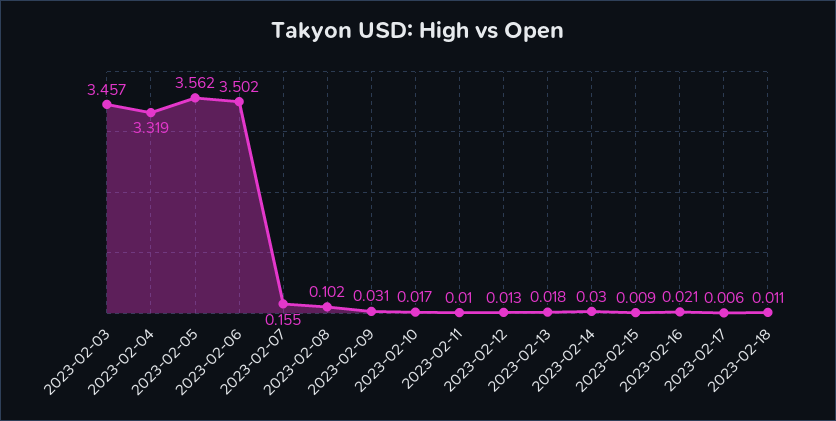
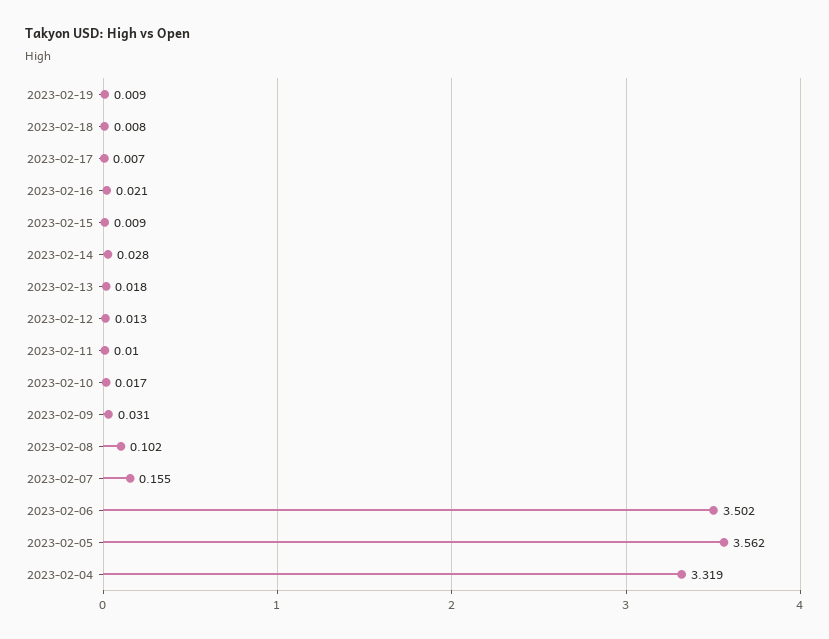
2023-02-03: 3.457 -> none
2023-02-14: 0.03 -> 0.028
2023-02-17: 0.006 -> 0.007
2023-02-18: 0.011 -> 0.008
2023-02-19: none -> 0.009

